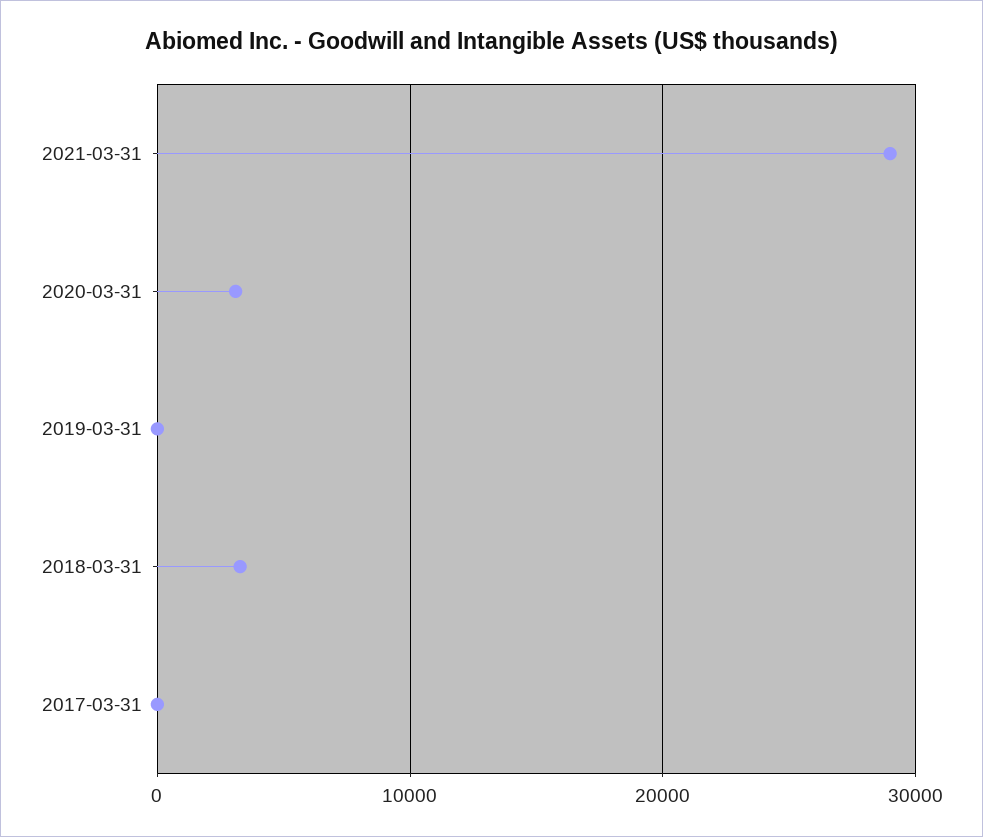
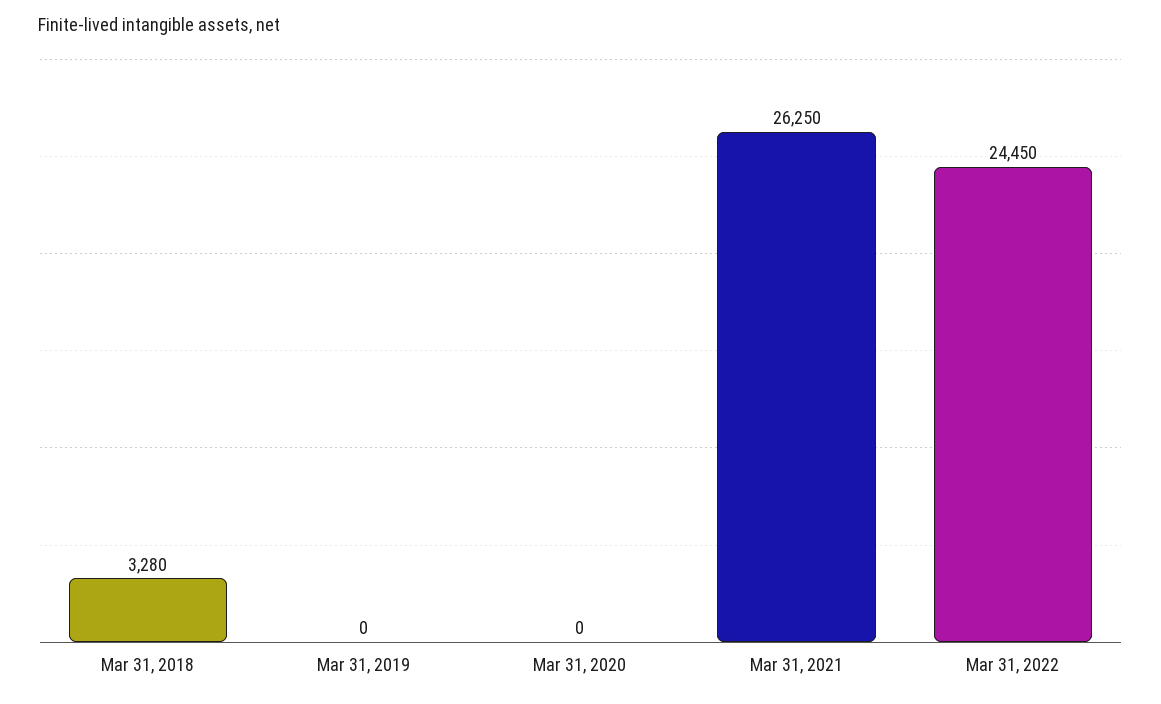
2021-03-31: 29000 -> 26250
2020-03-31: 3000 -> 0
2017-03-31: 0 -> none
Mar 31, 2022: none -> 24450

